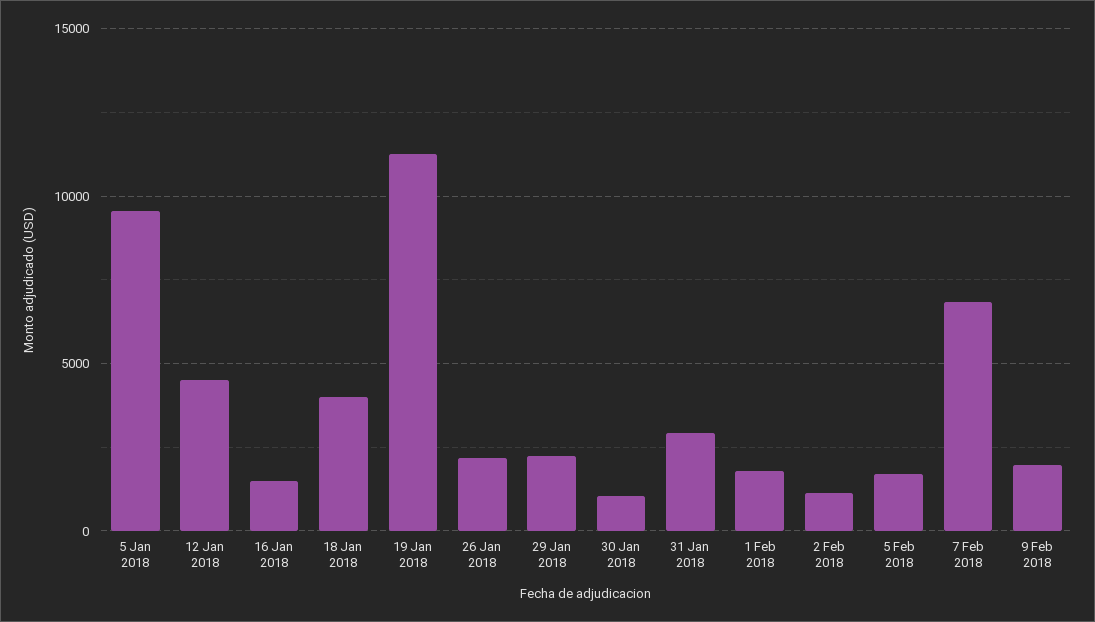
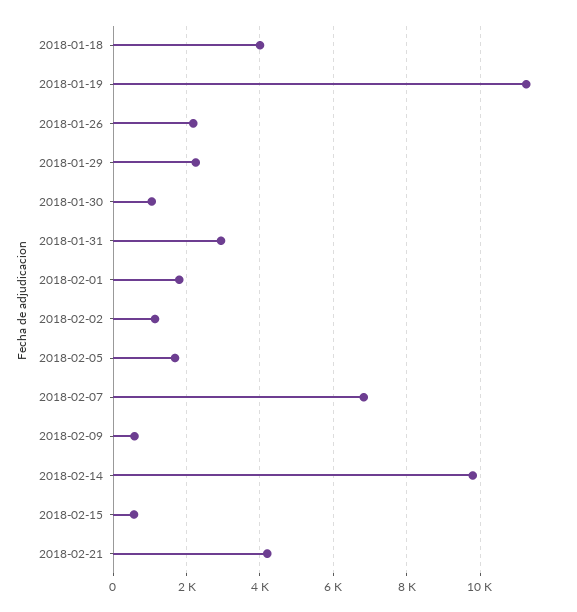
5 Jan 2018: 9500 -> none
12 Jan 2018: 4500 -> none
16 Jan 2018: 1500 -> none
9 Feb 2018: 2000 -> 600
2018-02-14: none -> 9800
2018-02-15: none -> 600
2018-02-21: none -> 4200

